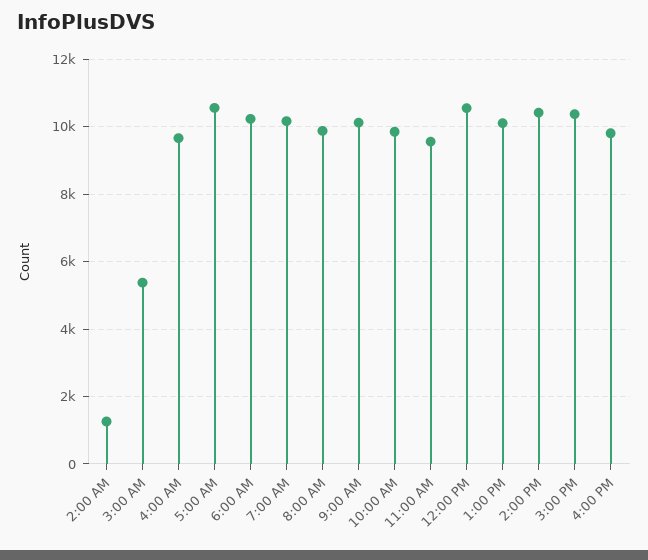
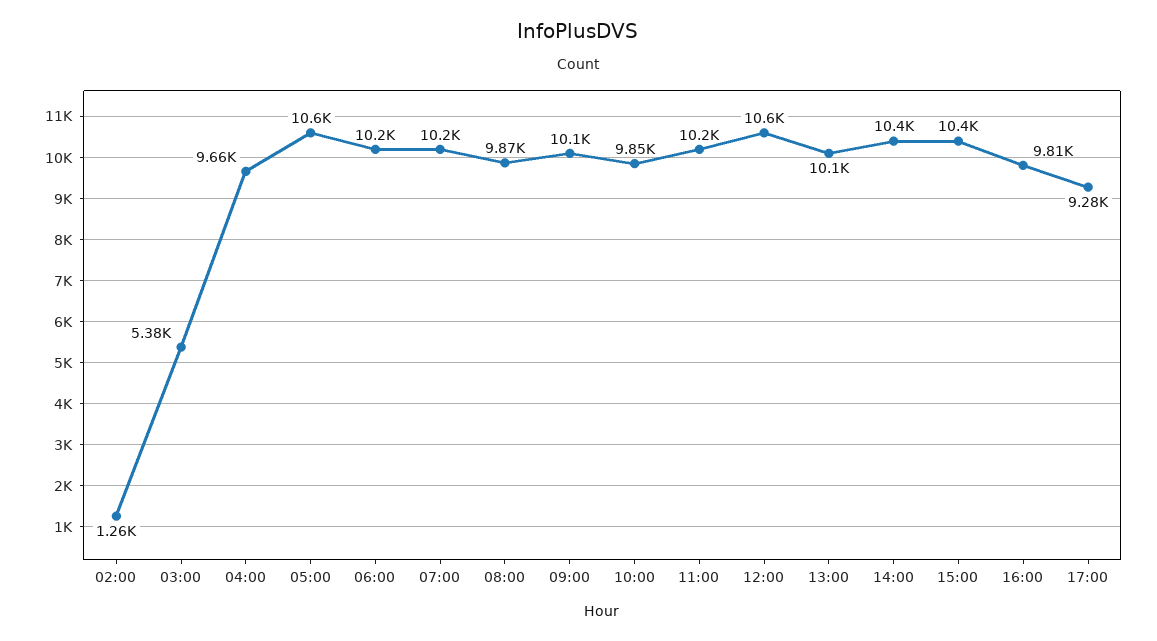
11:00 AM: 9600 -> 10200
17:00: none -> 9280

